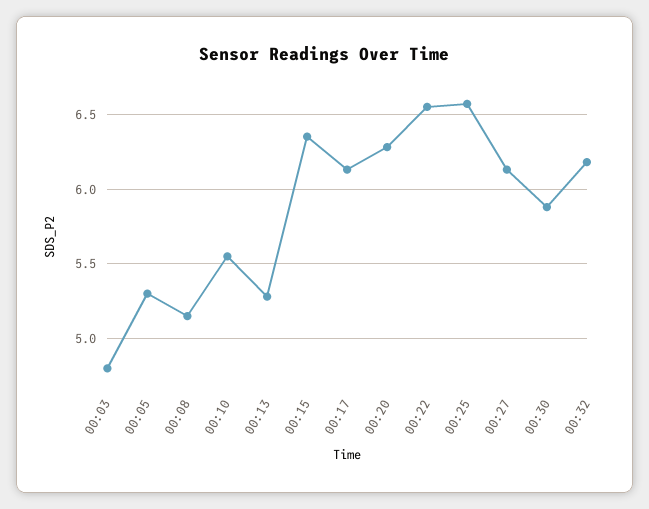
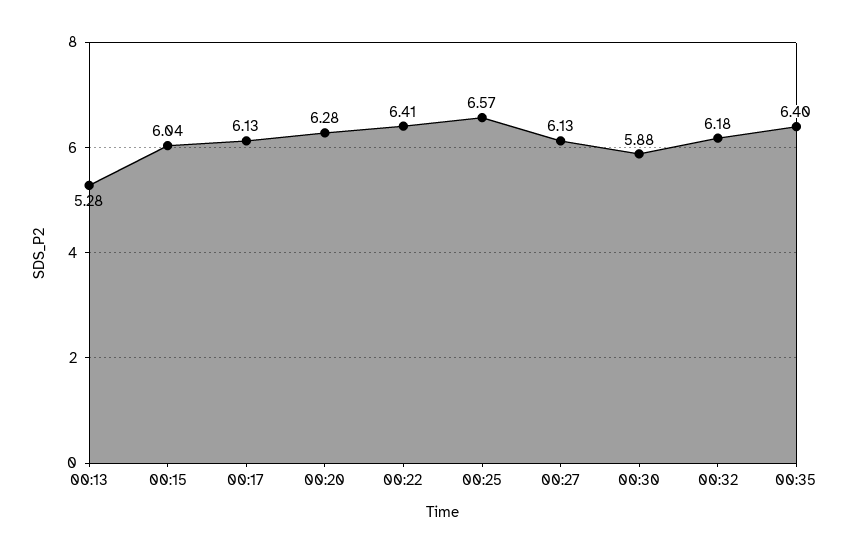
00:03: 4.8 -> none
00:05: 5.3 -> none
00:08: 5.15 -> none
00:10: 5.55 -> none
00:15: 6.35 -> 6.04
00:22: 6.55 -> 6.41
00:35: none -> 6.4

